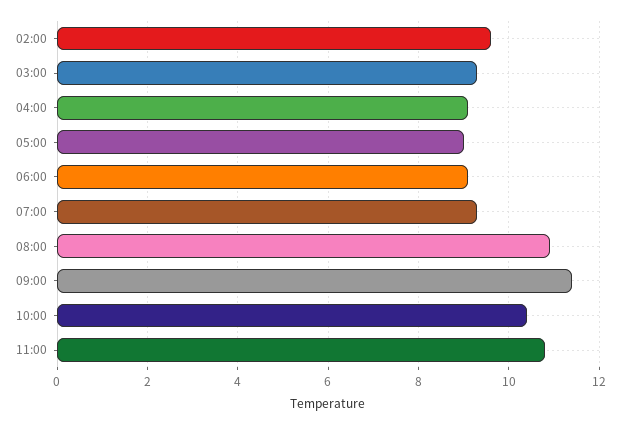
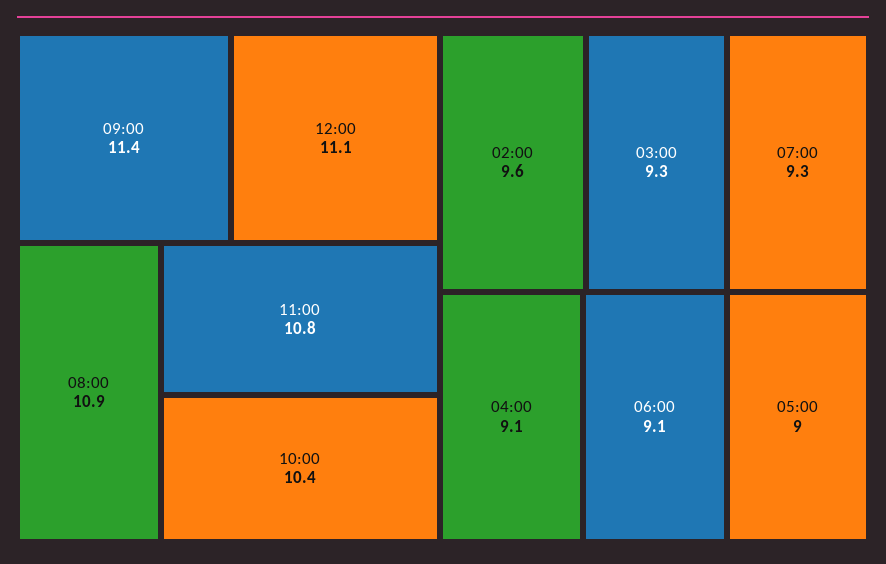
12:00: none -> 11.1

